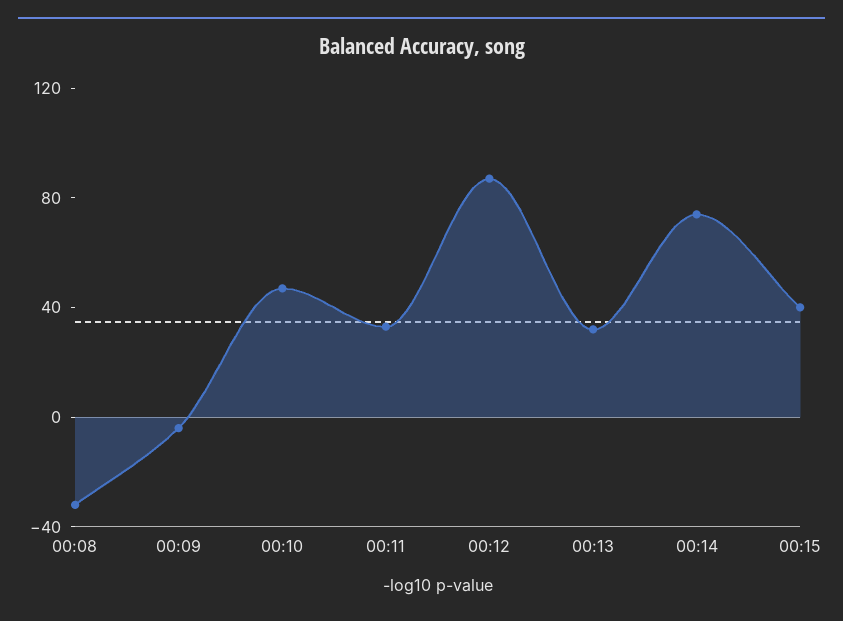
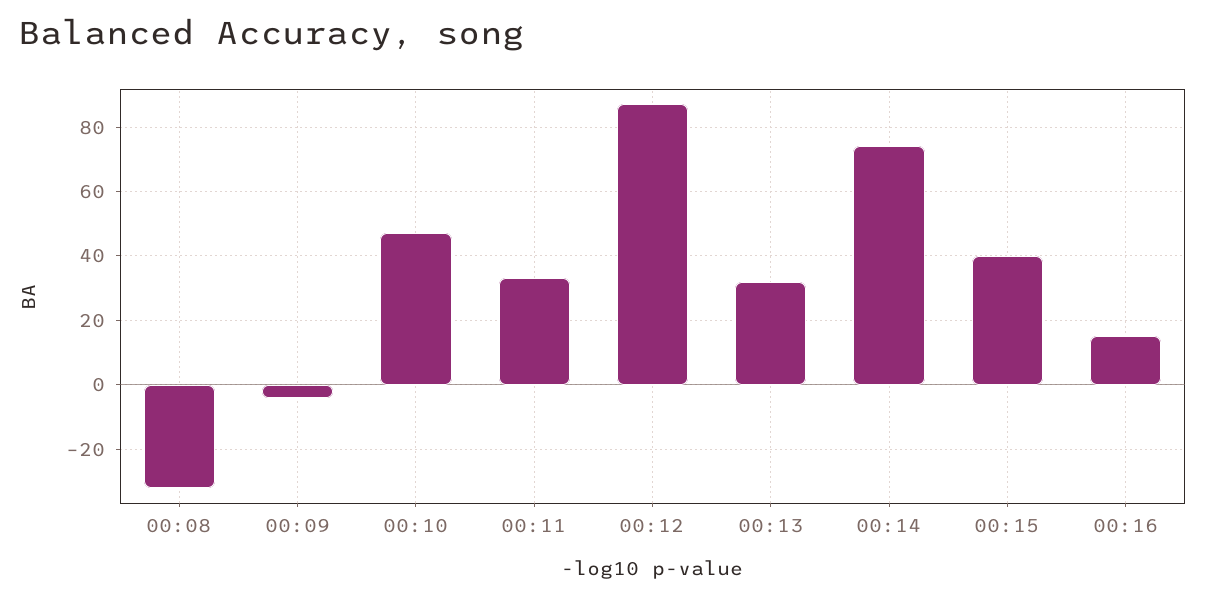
00:16: none -> 15

